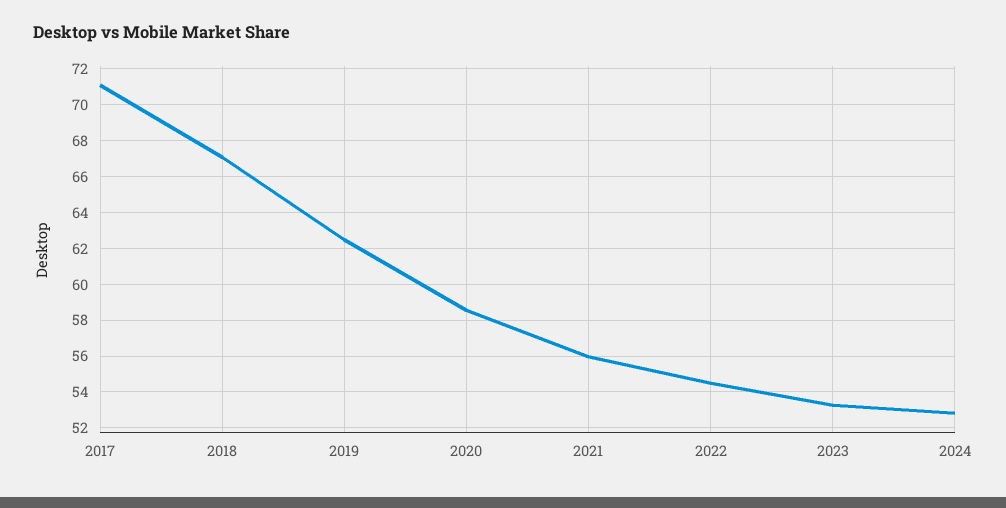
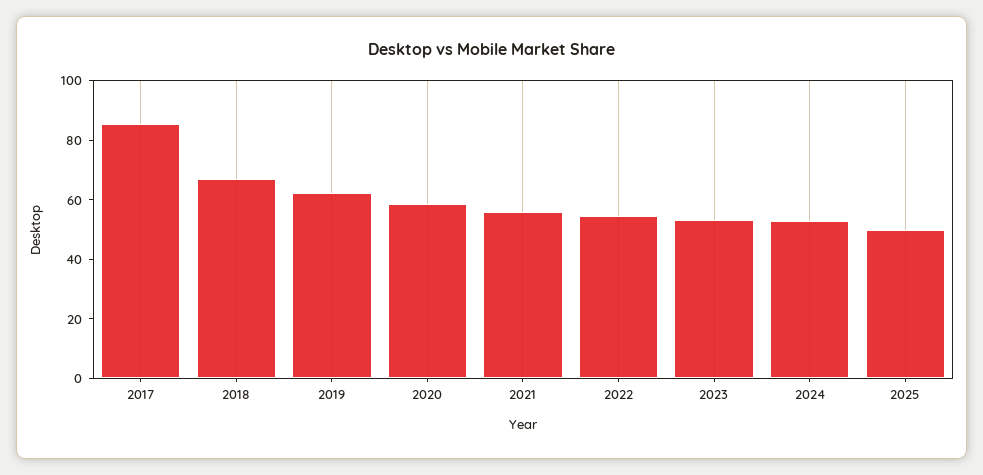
2017: 71 -> 85
2025: none -> 50

